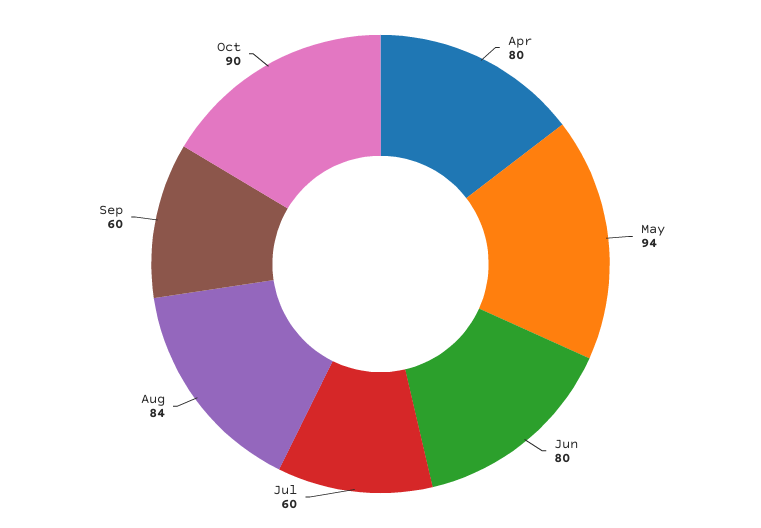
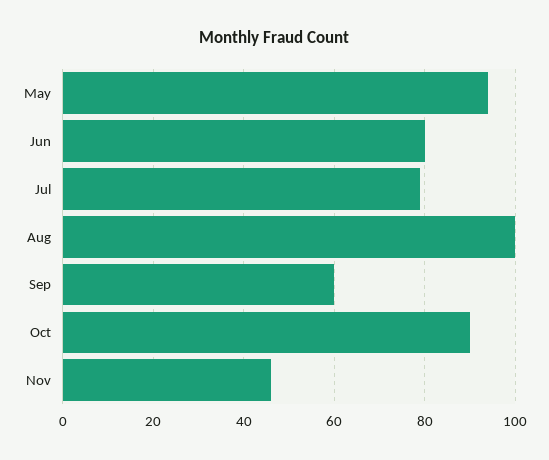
Apr: 80 -> none
Jul: 60 -> 80
Aug: 84 -> 100
Nov: none -> 45

